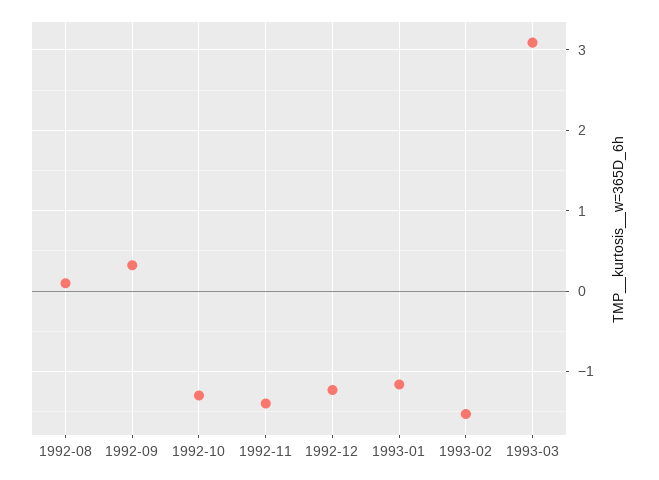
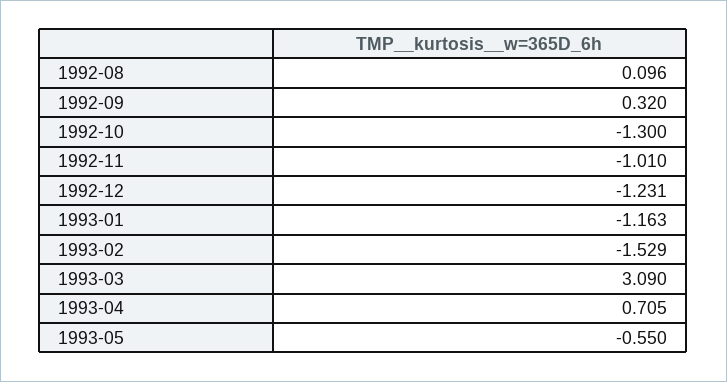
1992-11: -1.4 -> -1.01
1993-04: none -> 0.705
1993-05: none -> -0.55

